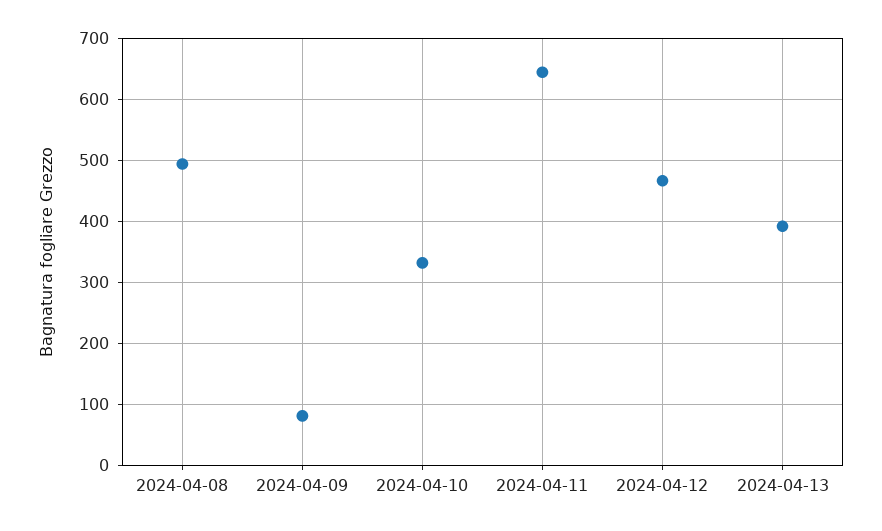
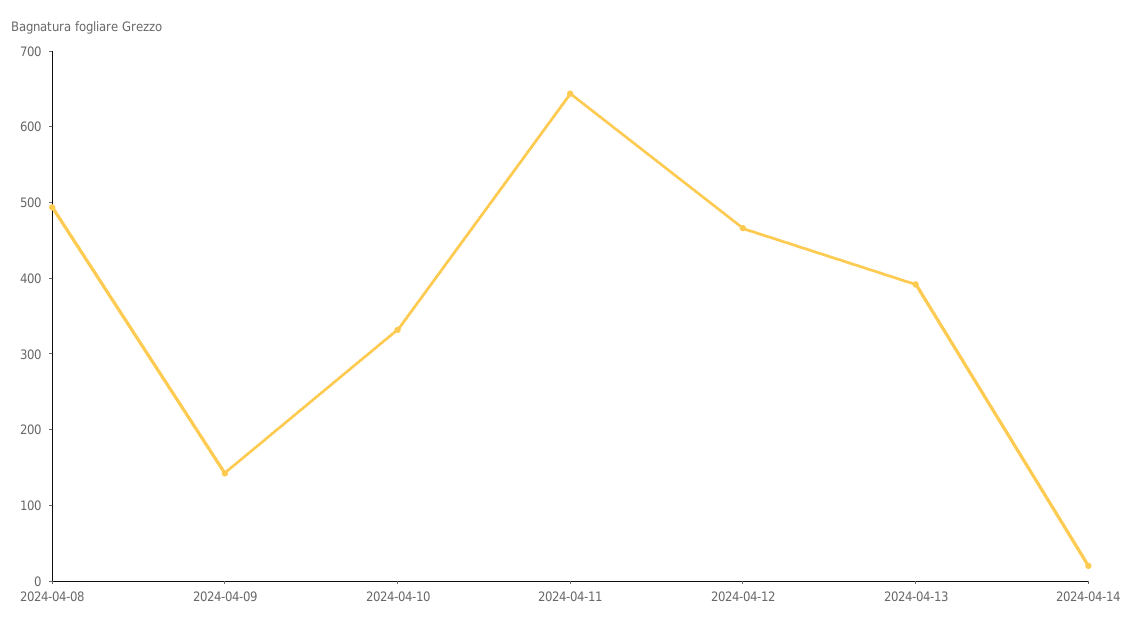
2024-04-09: 80 -> 140
2024-04-14: none -> 20

